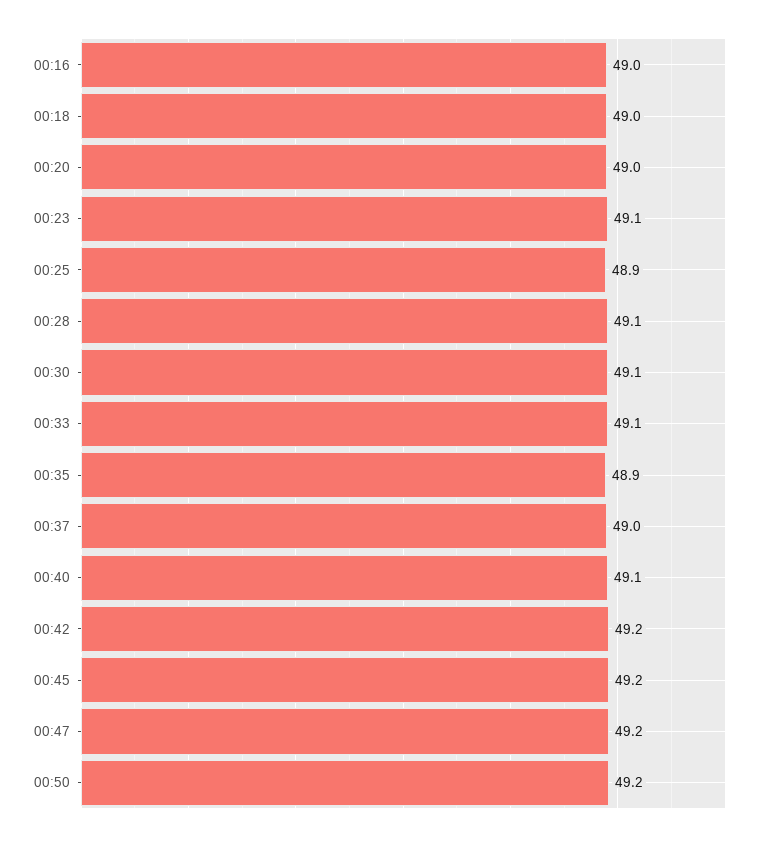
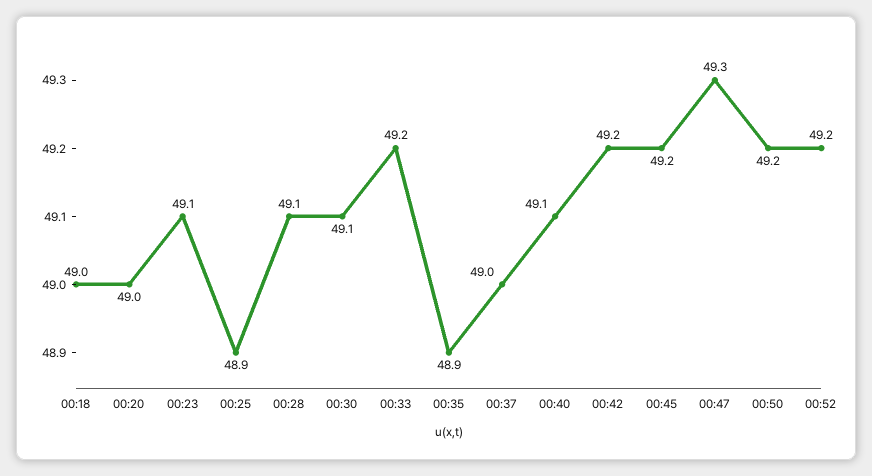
00:16: 49 -> none
00:33: 49.1 -> 49.2
00:47: 49.2 -> 49.3
00:52: none -> 49.2

